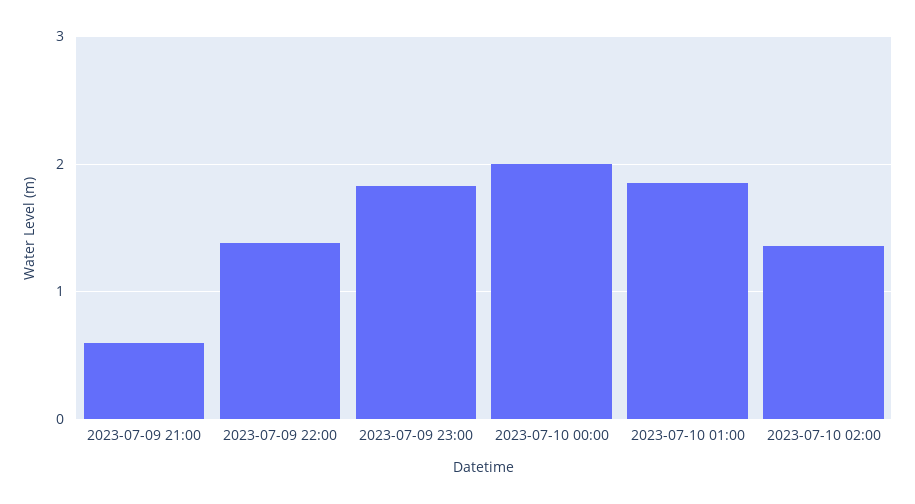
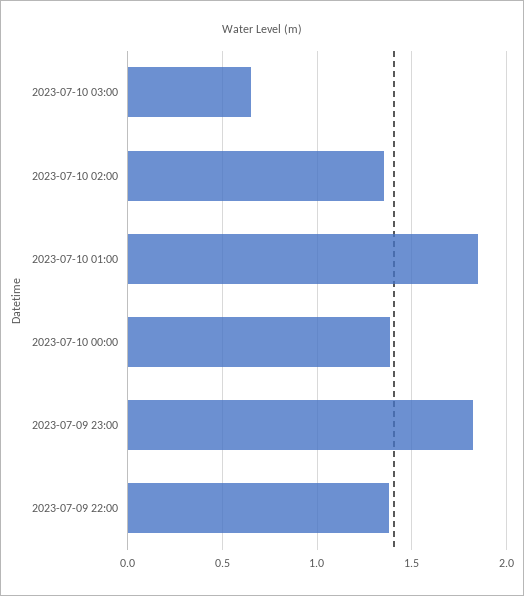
2023-07-09 21:00: 0.6 -> none
2023-07-10 00:00: 2 -> 1.4
2023-07-10 03:00: none -> 0.65

